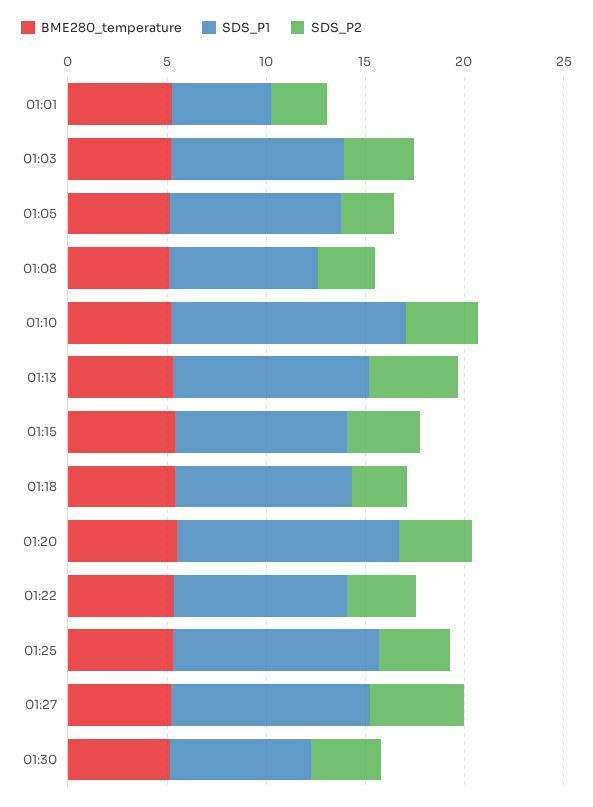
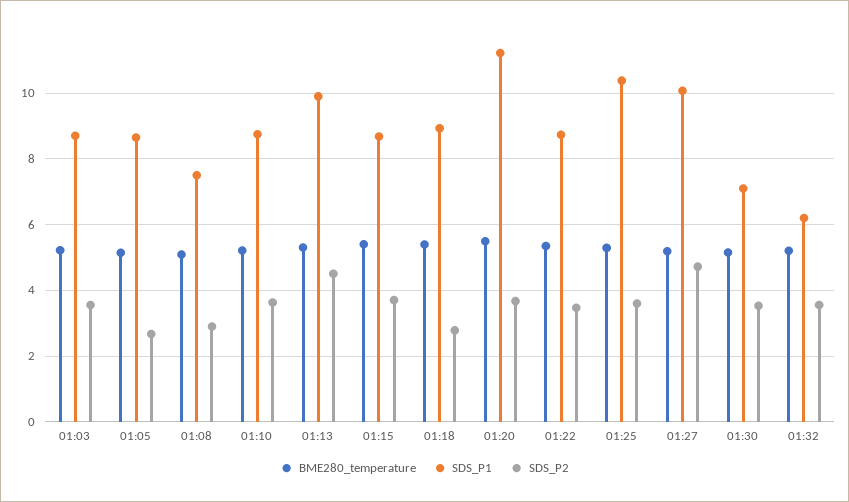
BME280_temperature, 01:01: 5 -> none
SDS_P1, 01:01: 5 -> none
SDS_P2, 01:01: 3 -> none
SDS_P1, 01:10: 12 -> 8.8
BME280_temperature, 01:32: none -> 5.2
SDS_P1, 01:32: none -> 6.2
SDS_P2, 01:32: none -> 3.6

